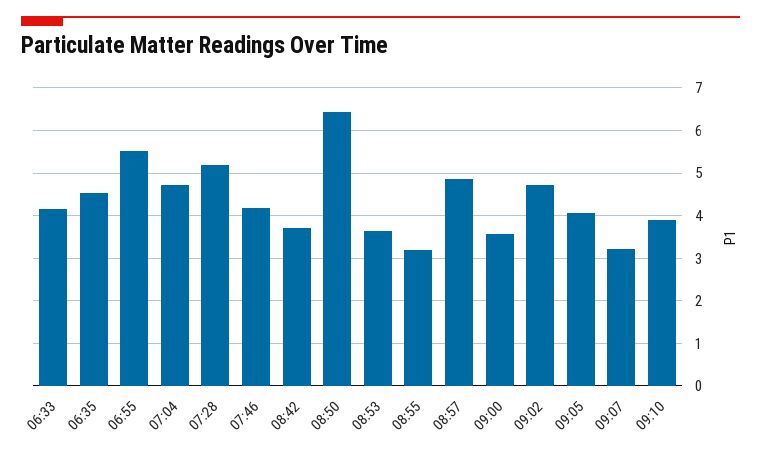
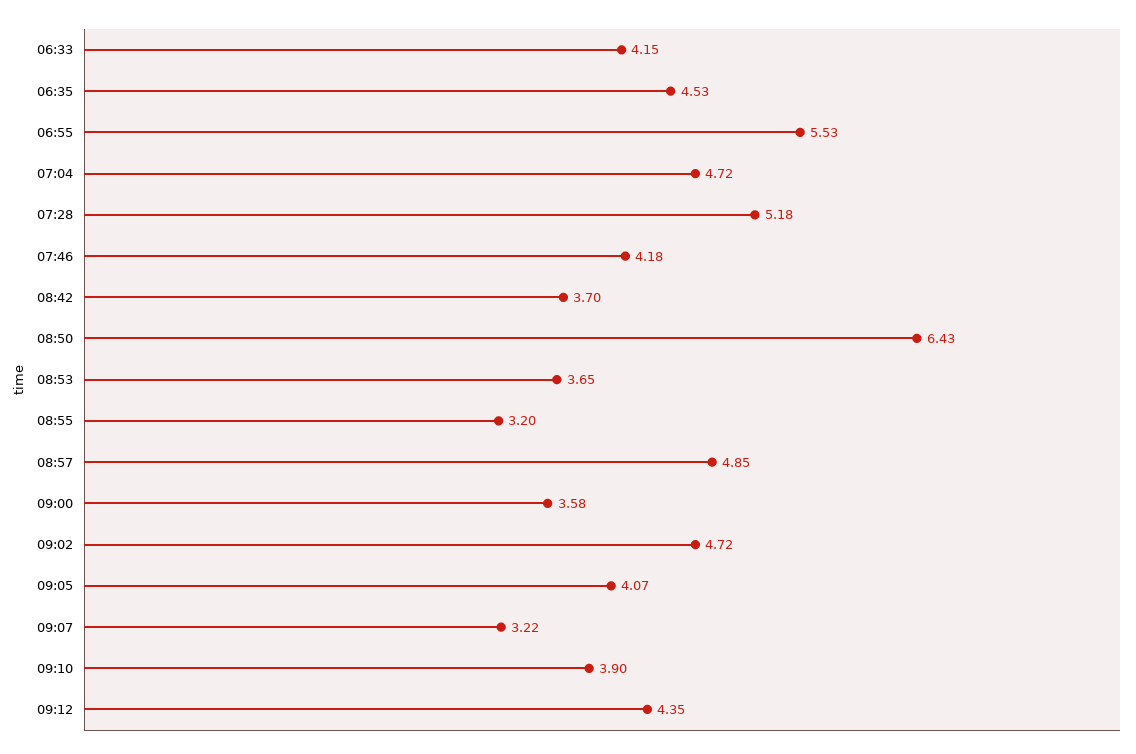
09:12: none -> 4.35

